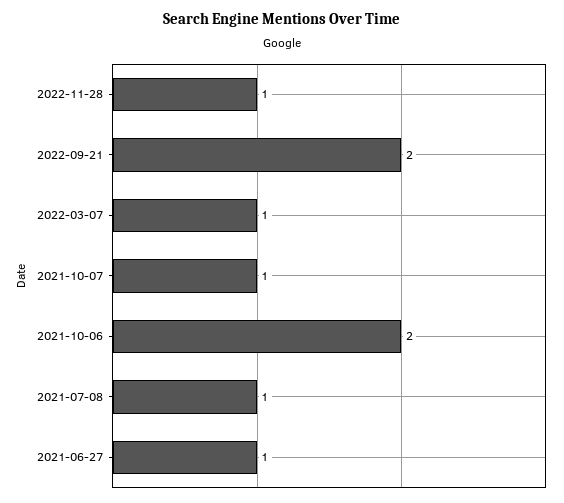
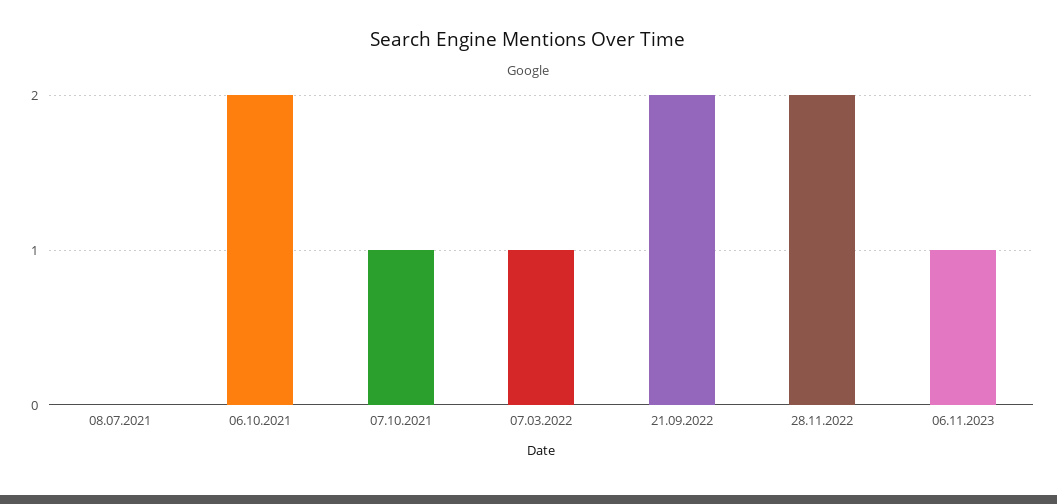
2022-11-28: 1 -> 2
2021-07-08: 1 -> 0
2021-06-27: 1 -> none
06.11.2023: none -> 1

